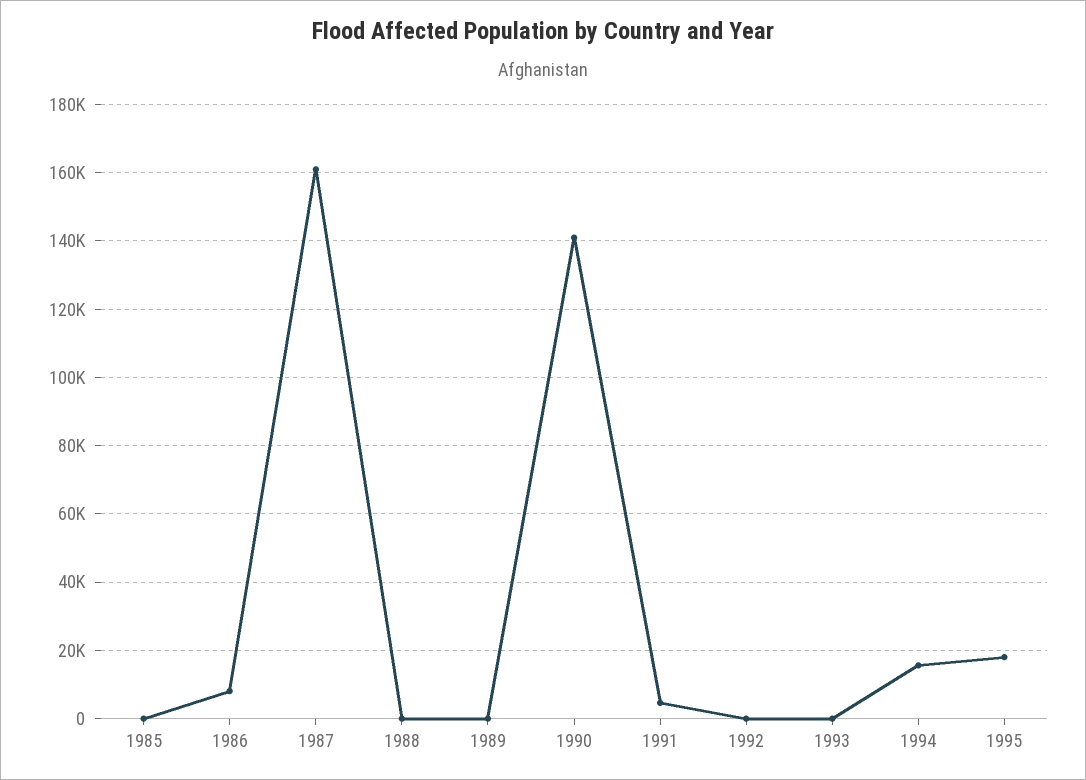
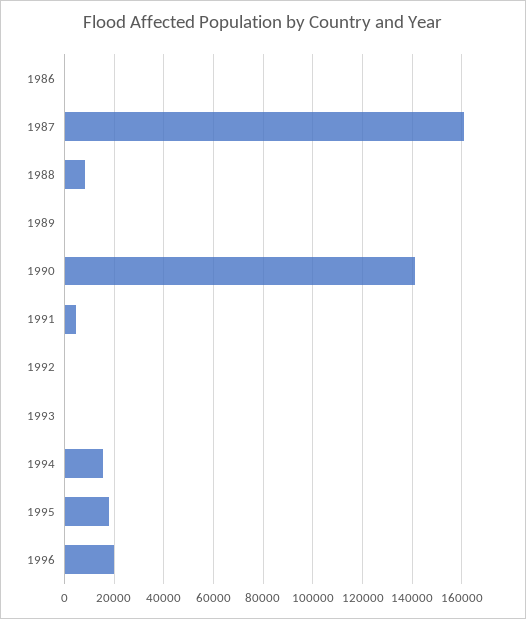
1985: 0 -> none
1986: 8000 -> 0
1988: 0 -> 7500
1996: none -> 20000

